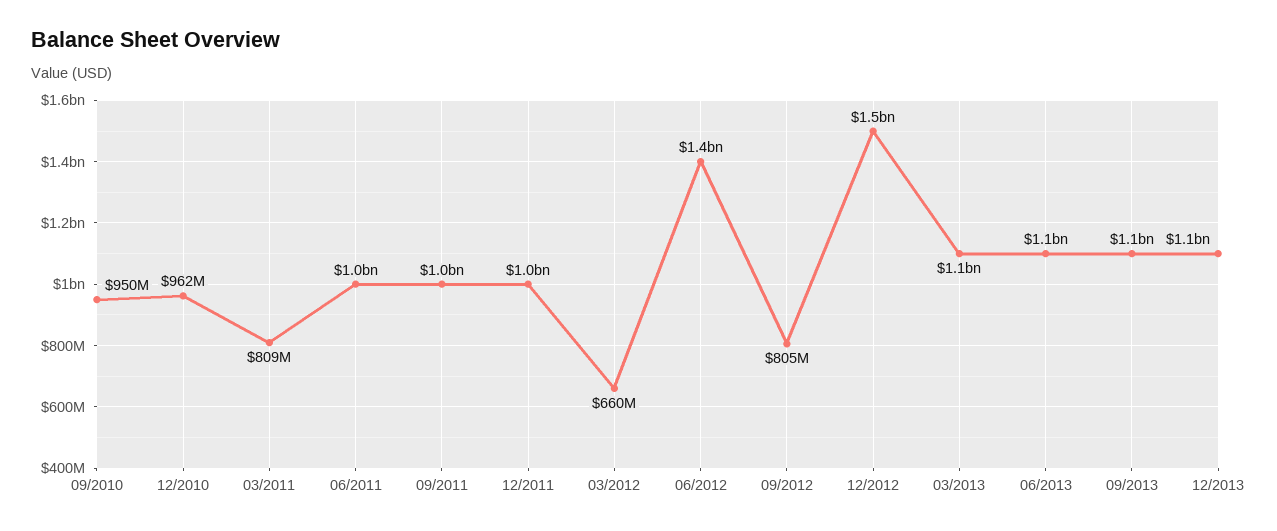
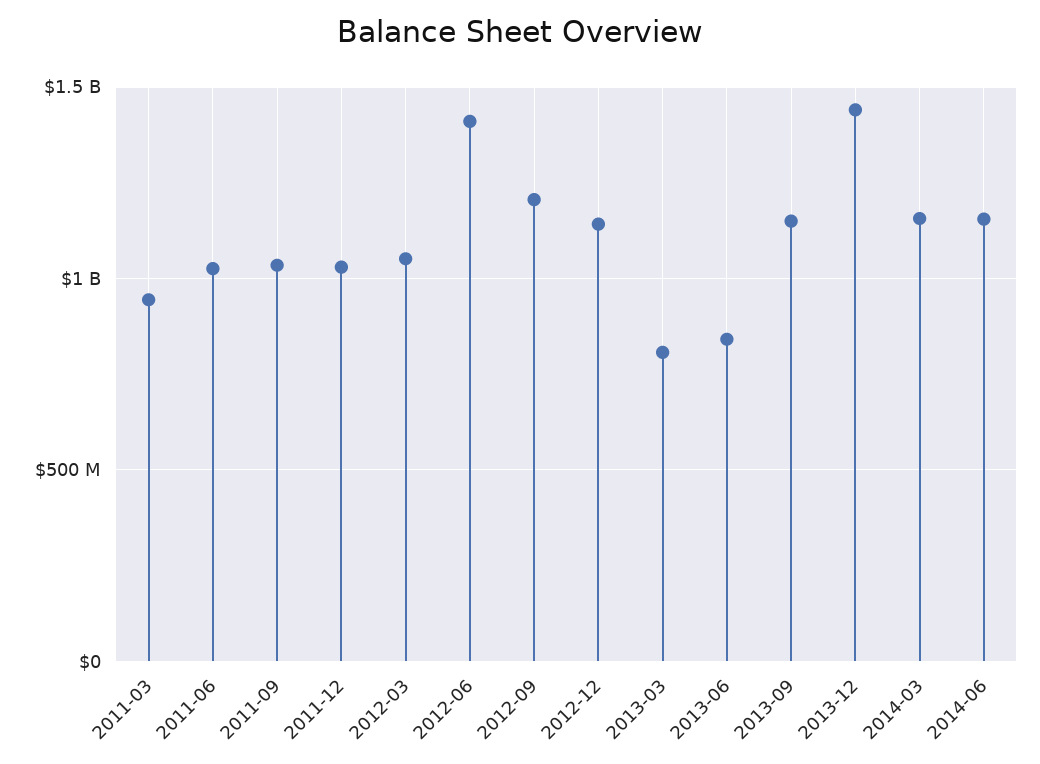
09/2010: 950000000 -> none
12/2010: 962000000 -> none
03/2011: 809000000 -> 950000000
03/2012: 660000000 -> 1050000000
09/2012: 805000000 -> 1200000000
12/2012: 1500000000 -> 1150000000
03/2013: 1100000000 -> 800000000
06/2013: 1100000000 -> 850000000
12/2013: 1100000000 -> 1450000000
2014-03: none -> 1150000000
2014-06: none -> 1150000000

